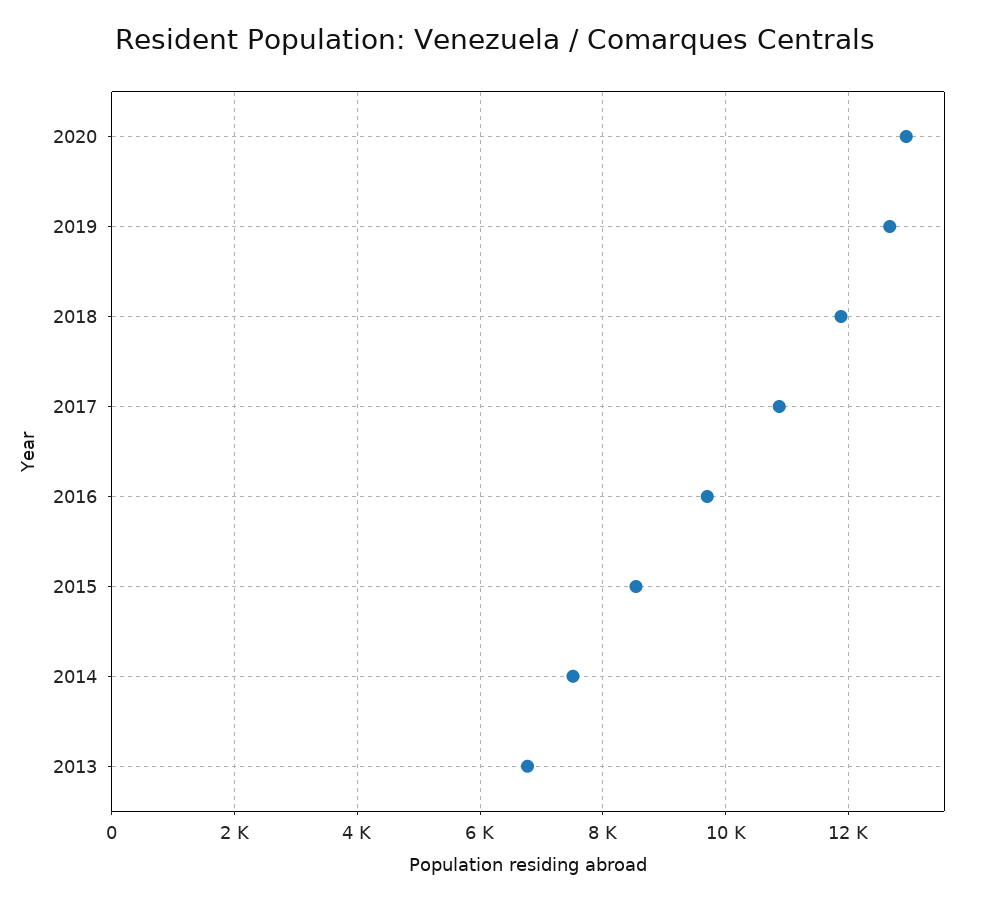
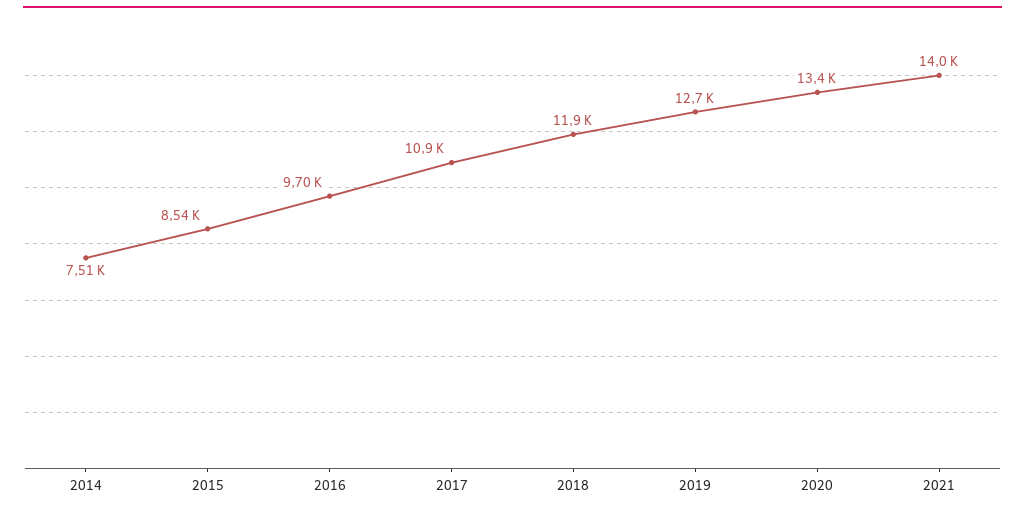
2020: 13000 -> 13400
2013: 6800 -> none
2021: none -> 14000

